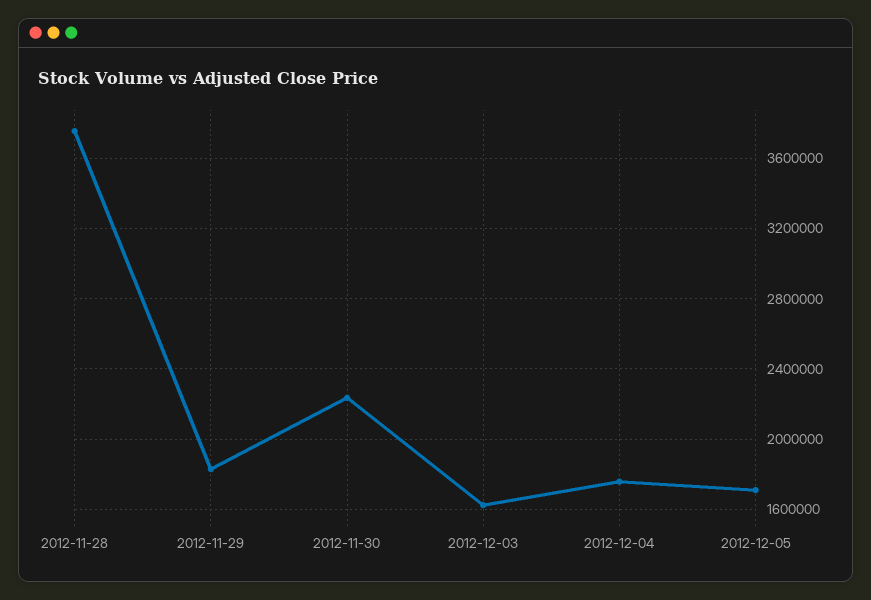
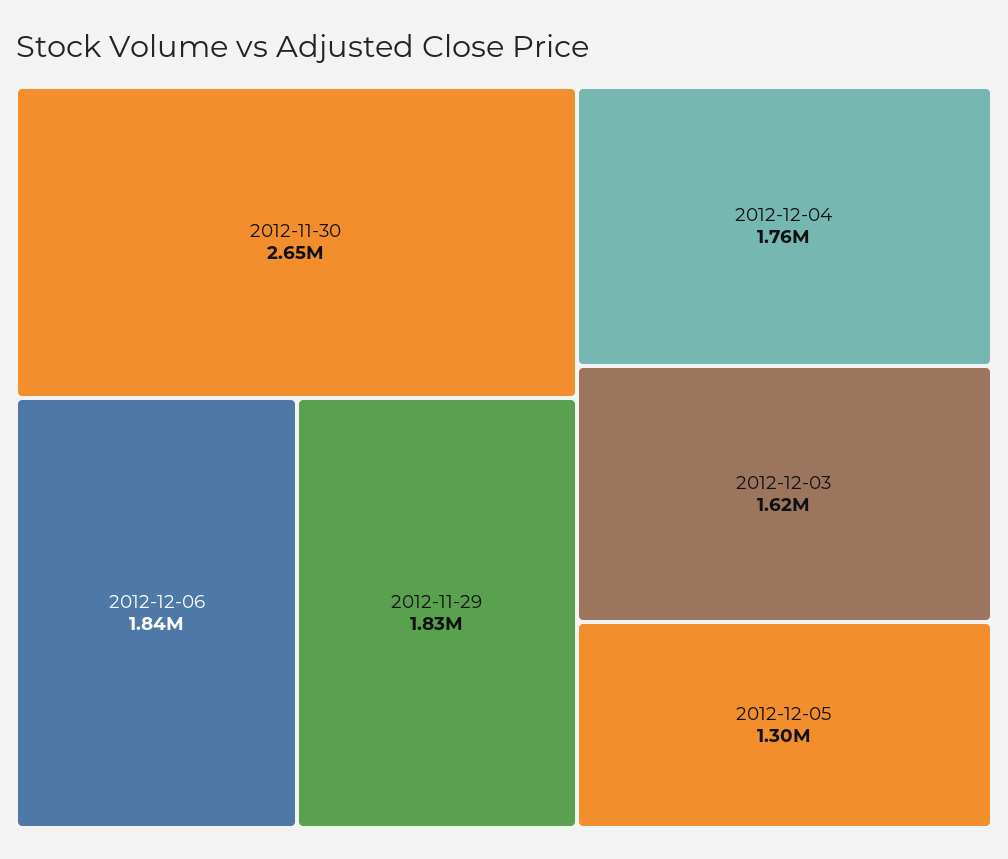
2012-11-28: 3750000 -> none
2012-11-30: 2250000 -> 2650000
2012-12-05: 1700000 -> 1300000
2012-12-06: none -> 1840000

